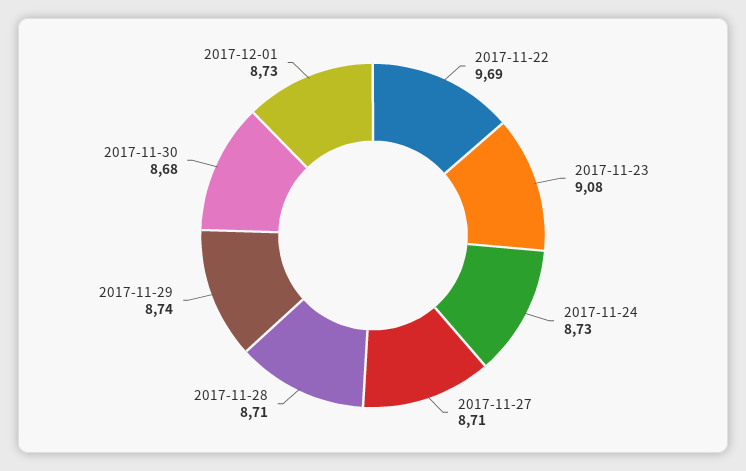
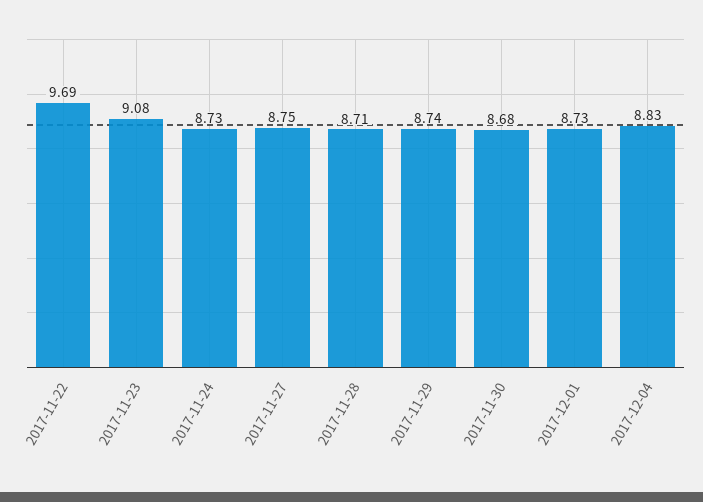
2017-11-27: 8.71 -> 8.75
2017-12-04: none -> 8.83

